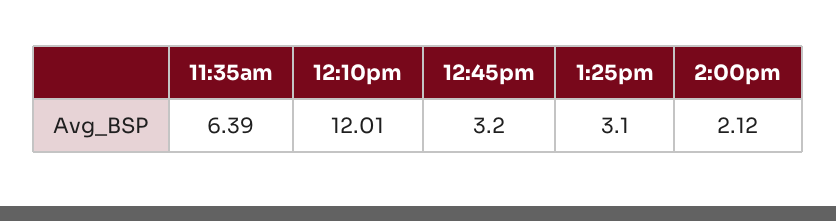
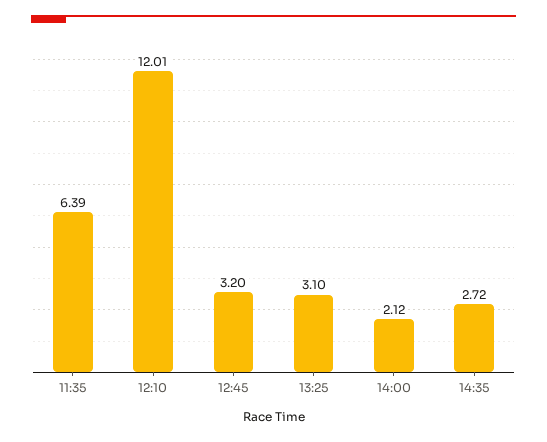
14:35: none -> 2.72

